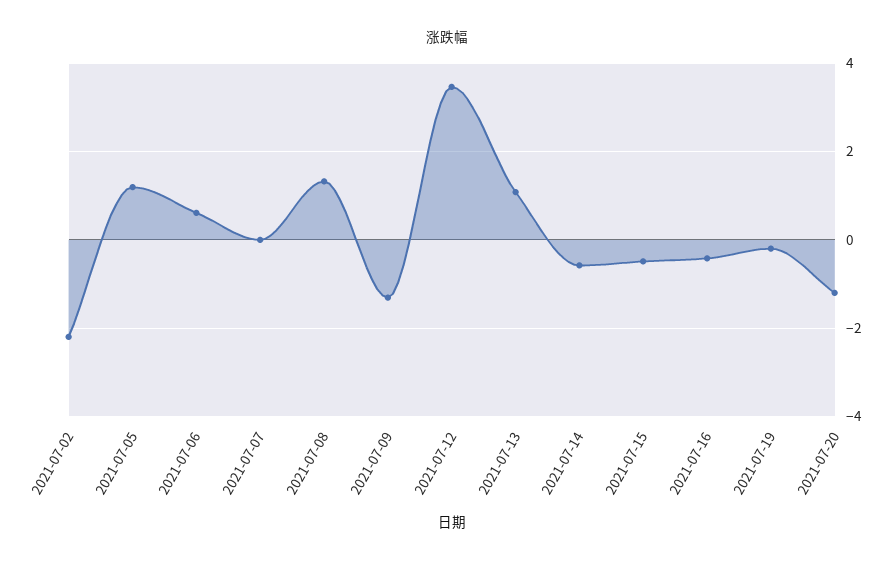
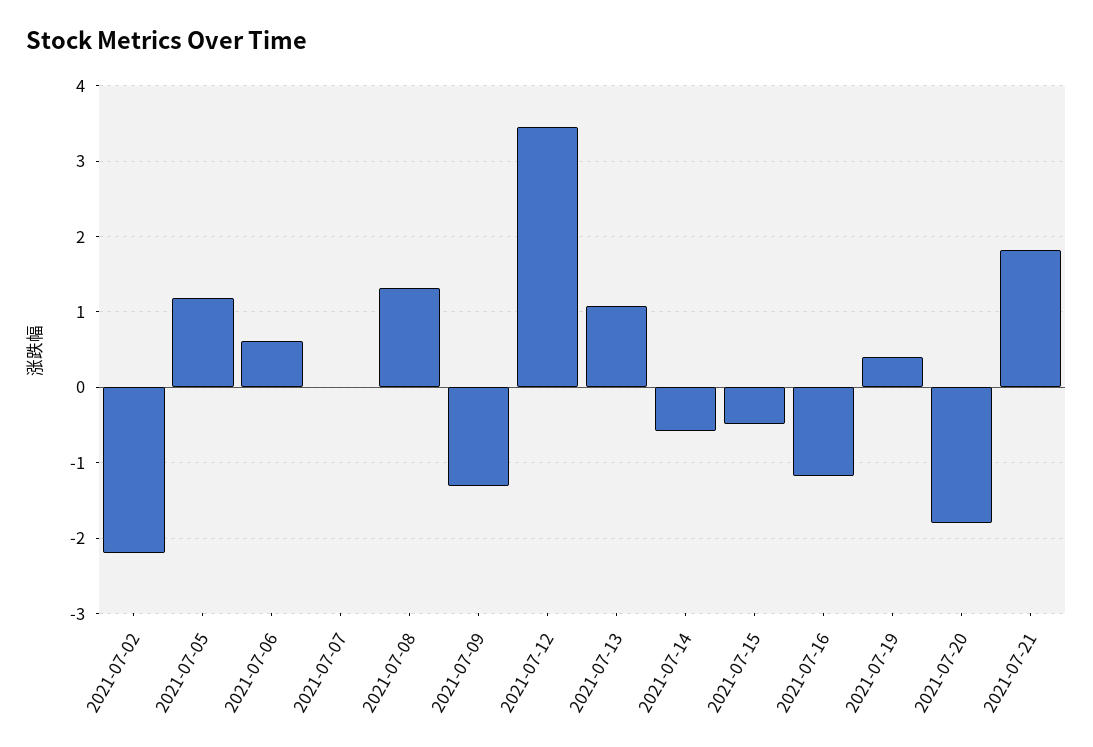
2021-07-16: -0.4 -> -1.2
2021-07-19: -0.2 -> 0.4
2021-07-20: -1.2 -> -1.8
2021-07-21: none -> 1.8

